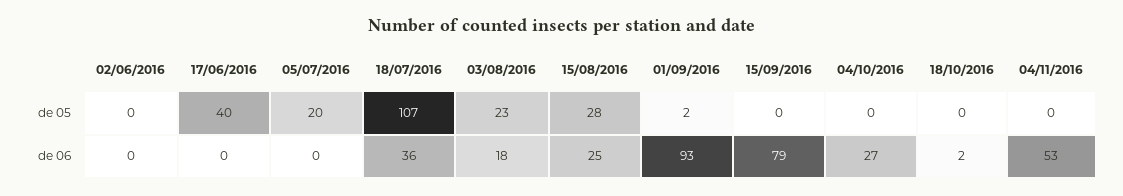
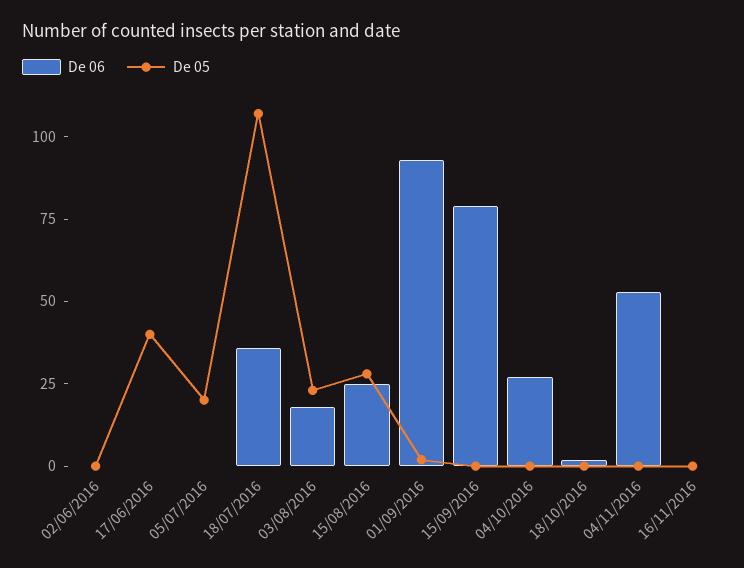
de 06, 16/11/2016: none -> 0
de 05, 16/11/2016: none -> 0

